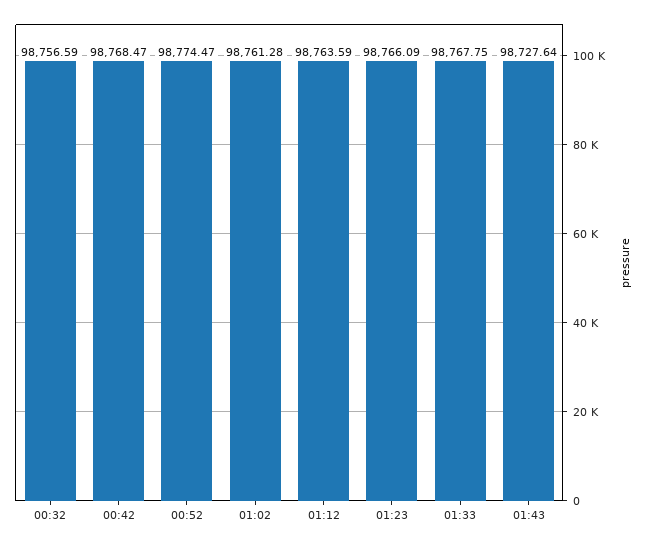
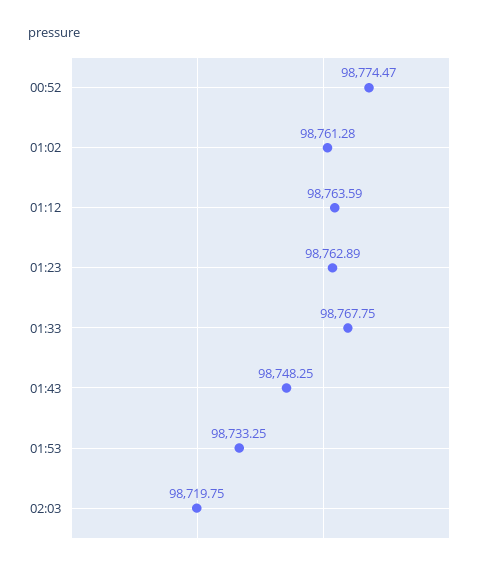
00:32: 98756.59 -> none
00:42: 98768.47 -> none
01:23: 98766.09 -> 98762.89
01:43: 98727.64 -> 98748.25
01:53: none -> 98733.25
02:03: none -> 98719.75

